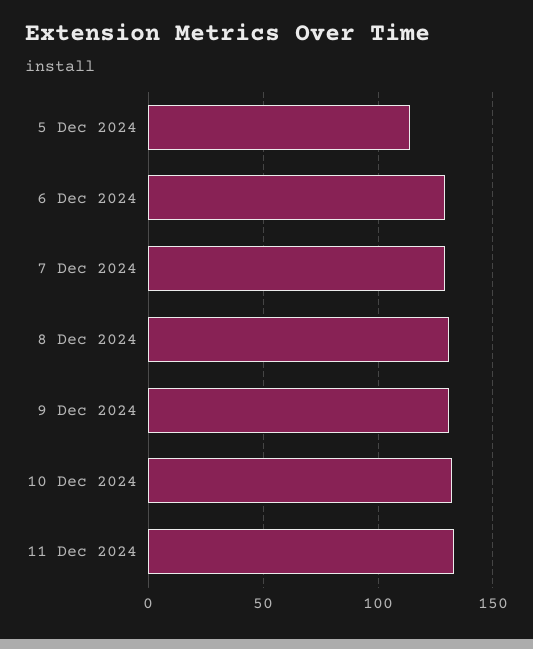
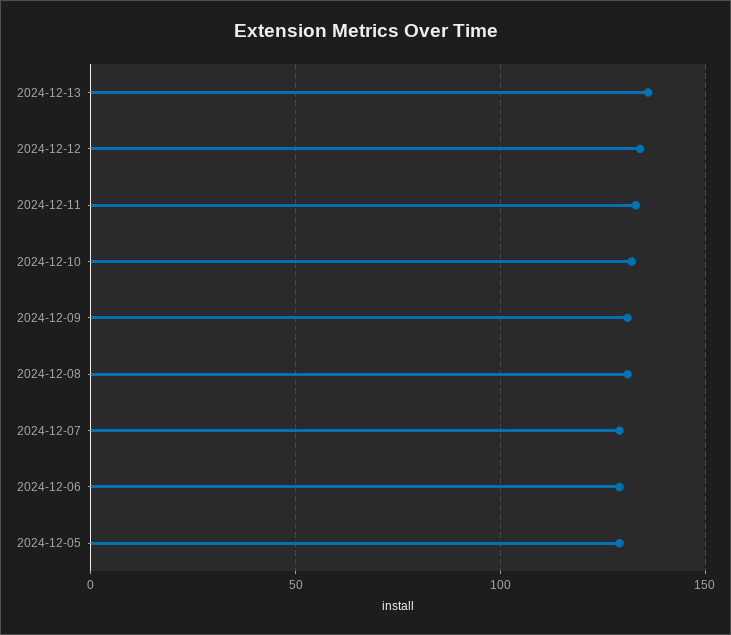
5 Dec 2024: 115 -> 130
2024-12-13: none -> 135
2024-12-12: none -> 135

